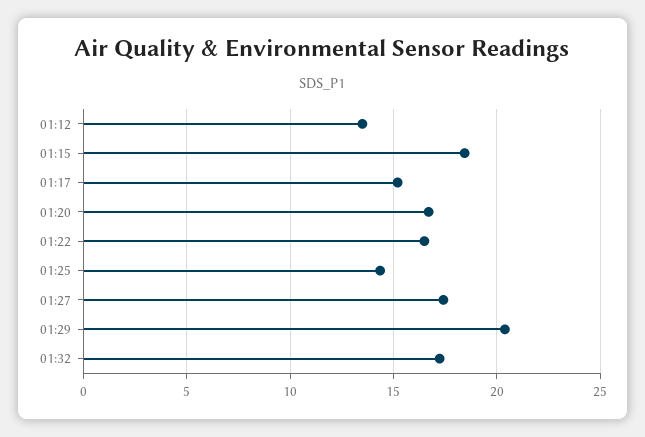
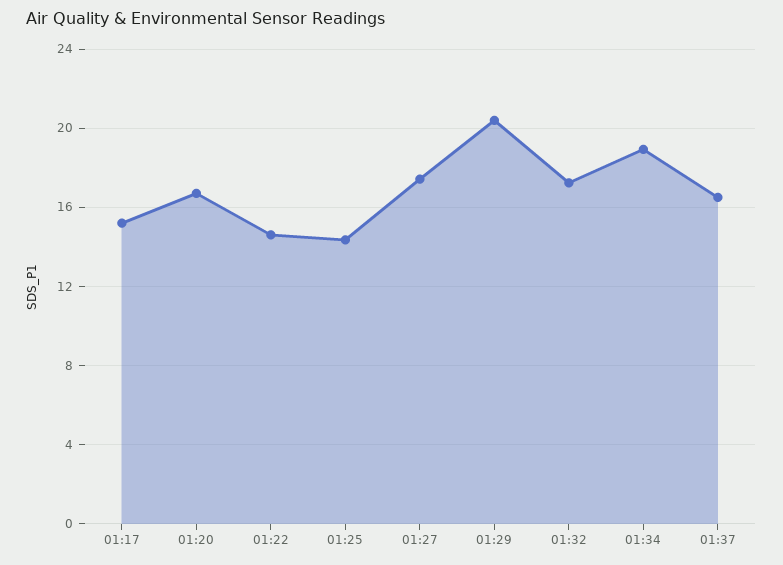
01:12: 13.5 -> none
01:15: 18.5 -> none
01:22: 16.5 -> 14.5
01:34: none -> 19
01:37: none -> 16.5

